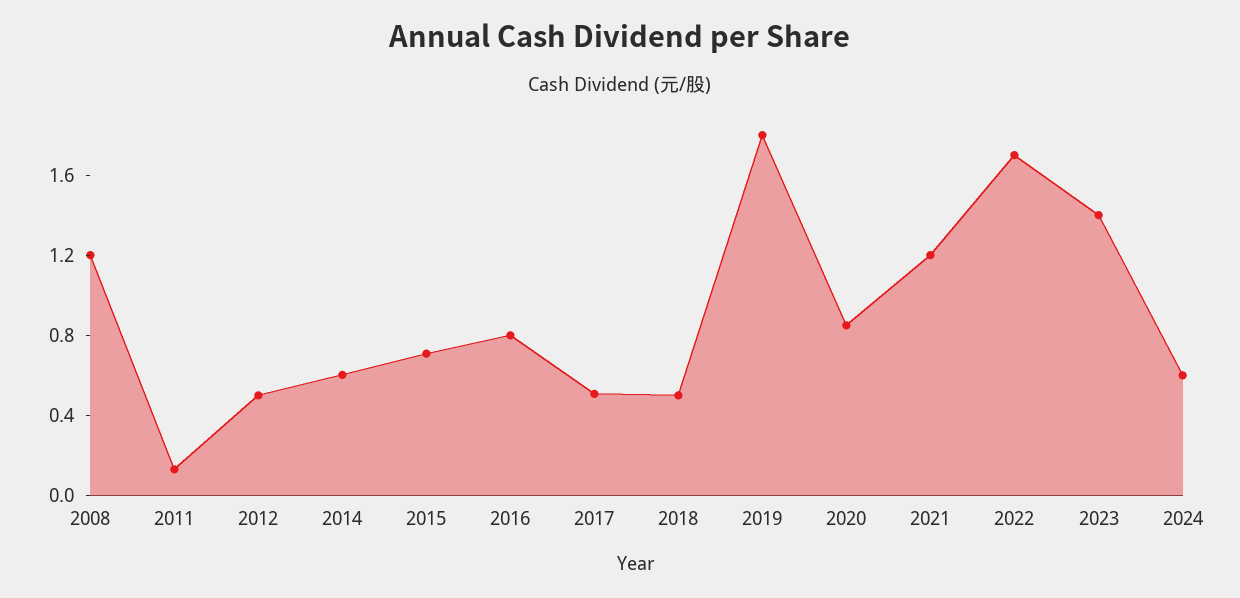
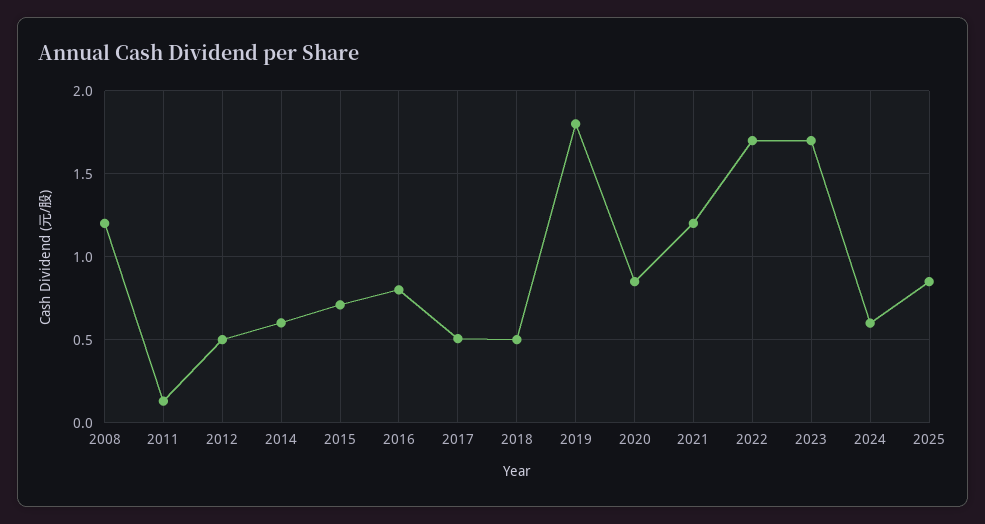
2023: 1.4 -> 1.7
2025: none -> 0.85

